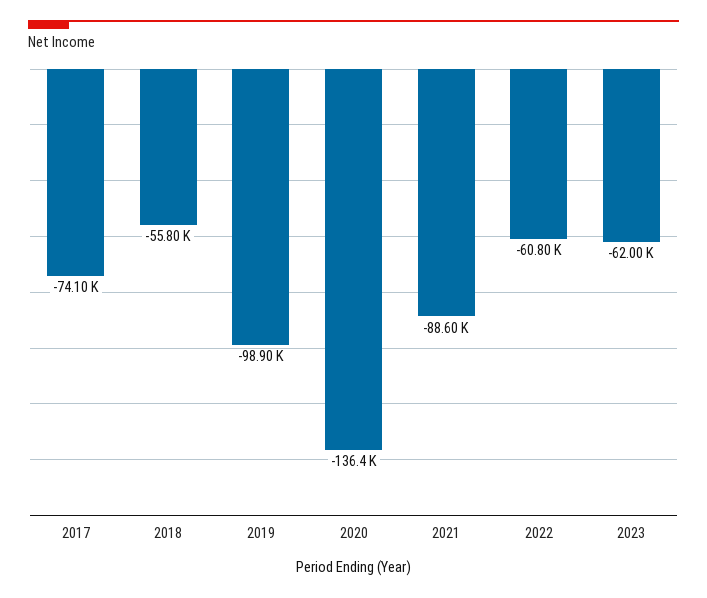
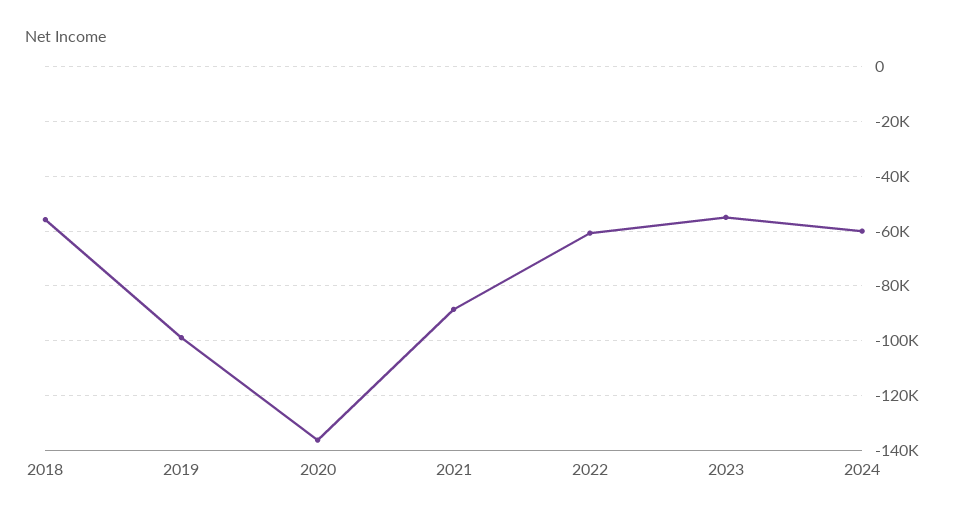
2017: -74100 -> none
2023: -62000 -> -55000
2024: none -> -60000

